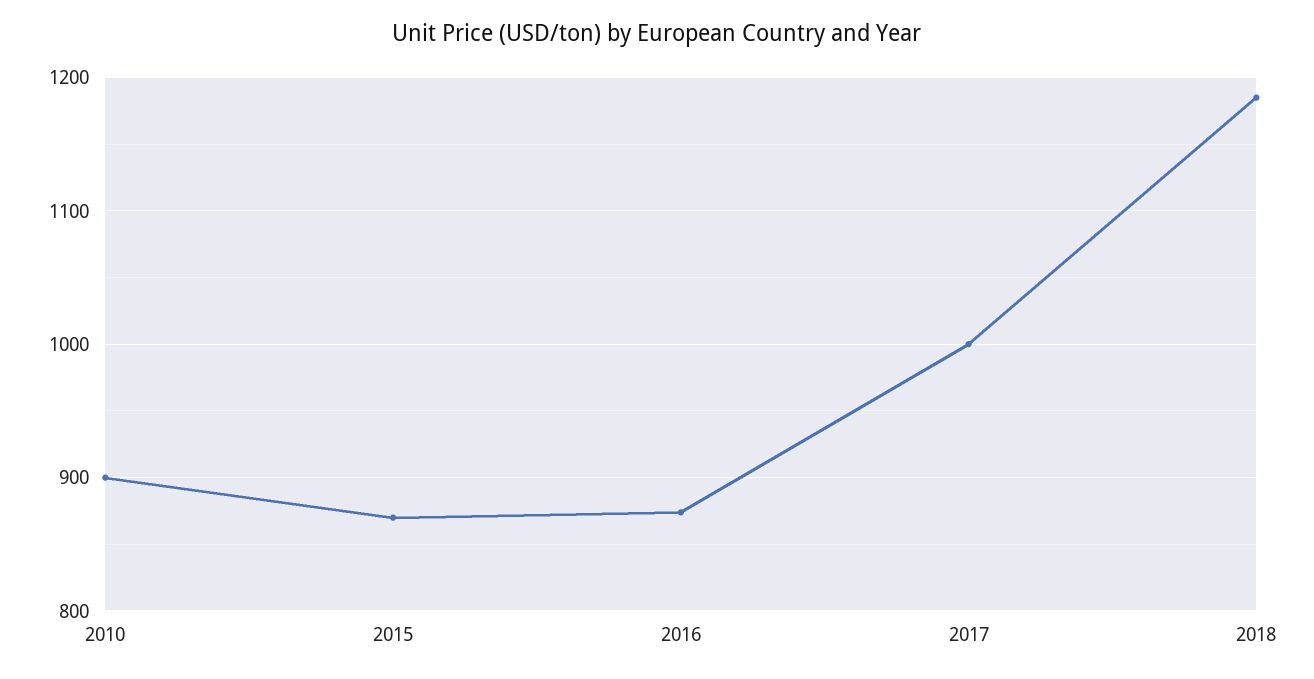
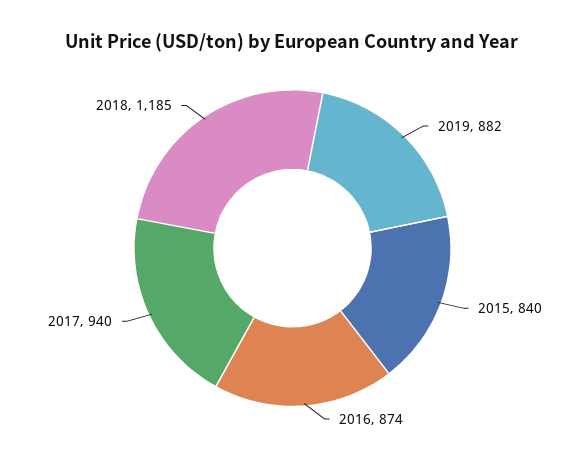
2010: 900 -> none
2015: 870 -> 840
2017: 1000 -> 940
2019: none -> 882

